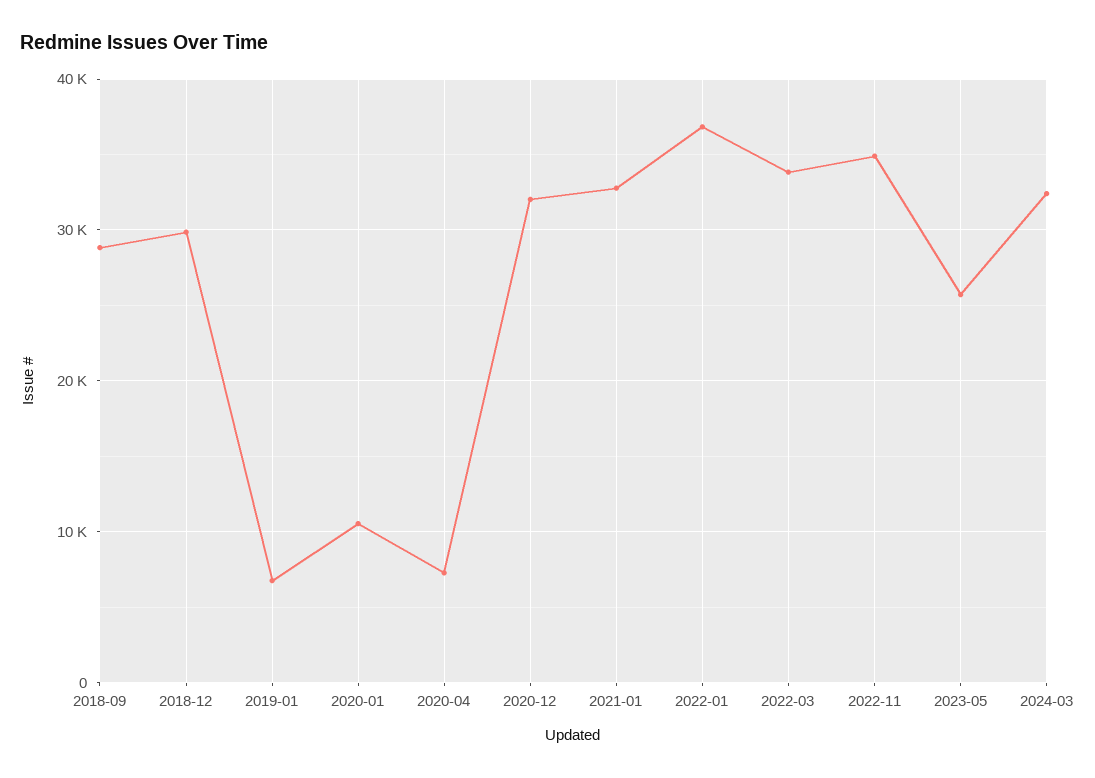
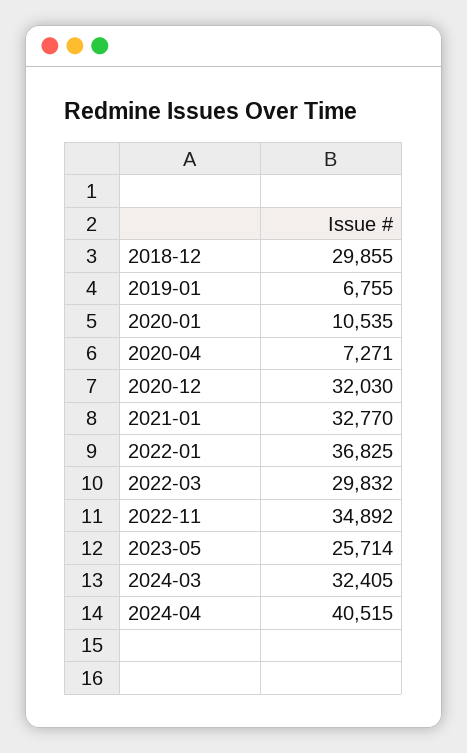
2018-09: 29000 -> none
2022-03: 34000 -> 29832
2024-04: none -> 40515

